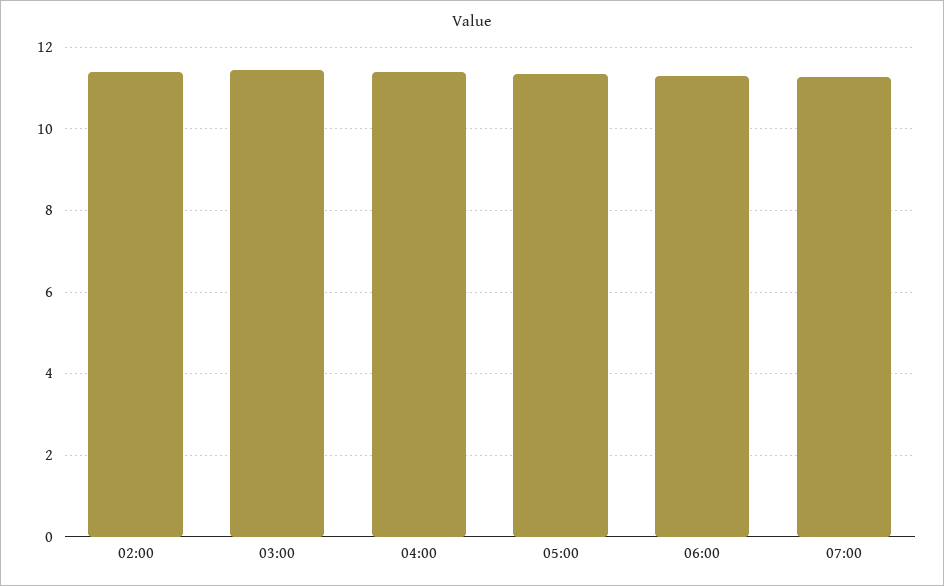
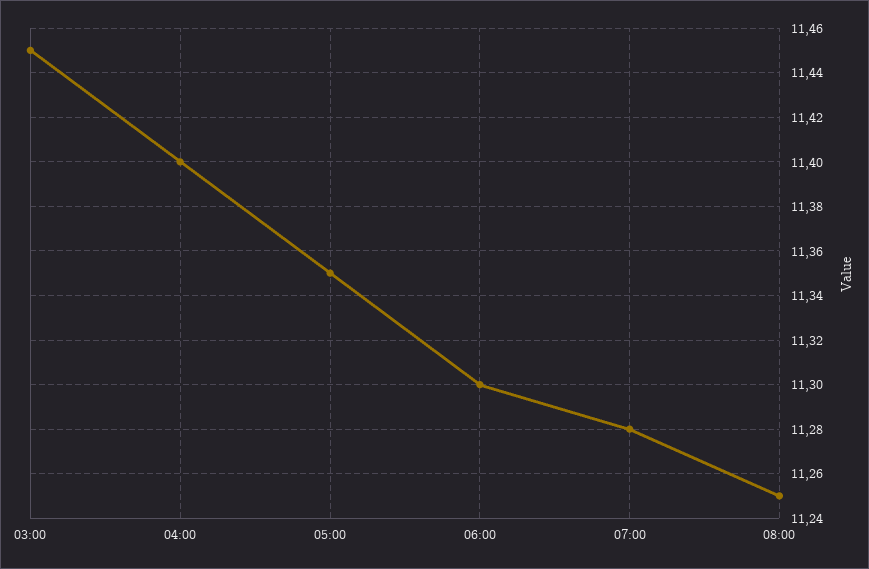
02:00: 11.4 -> none
08:00: none -> 11.25

